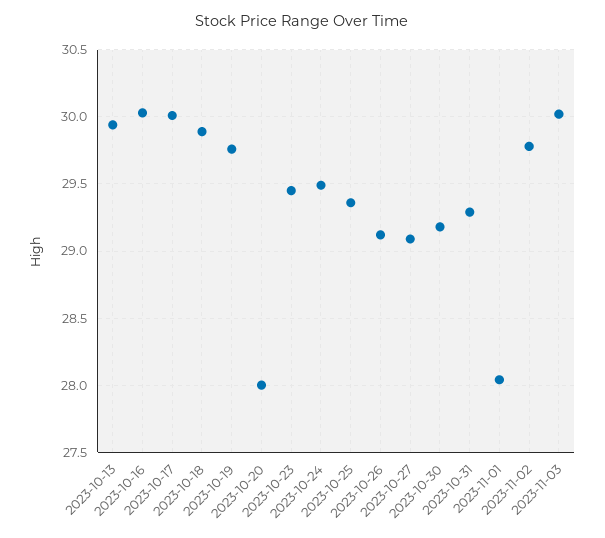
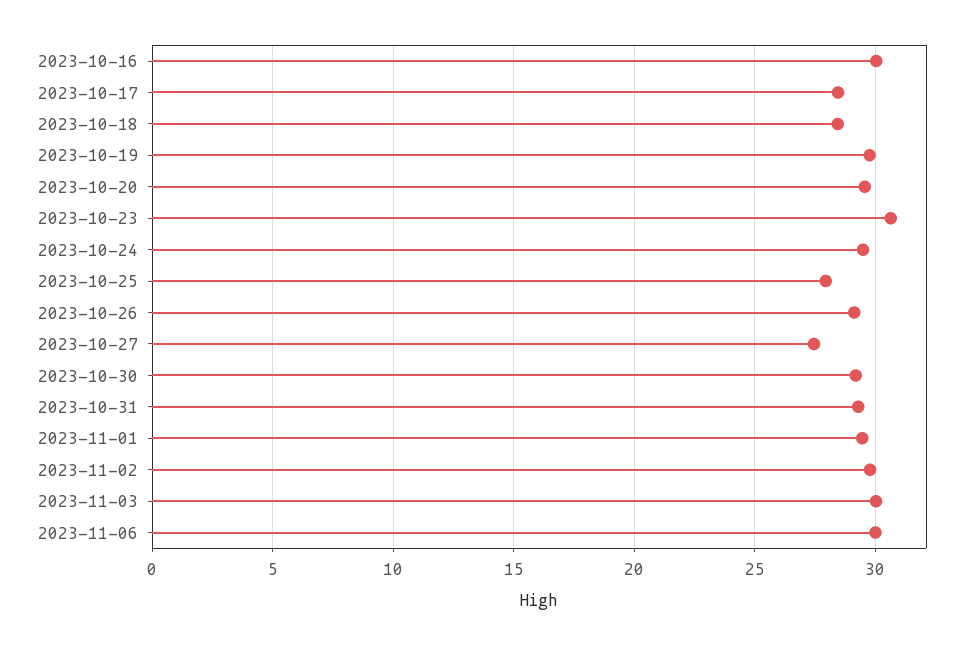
2023-10-13: 29.95 -> none
2023-10-17: 30 -> 28.5
2023-10-18: 29.9 -> 28.5
2023-10-20: 28 -> 29.5
2023-10-23: 29.45 -> 30.5
2023-10-25: 29.35 -> 28
2023-10-27: 29.1 -> 27.5
2023-11-01: 28.05 -> 29.5
2023-11-06: none -> 30

